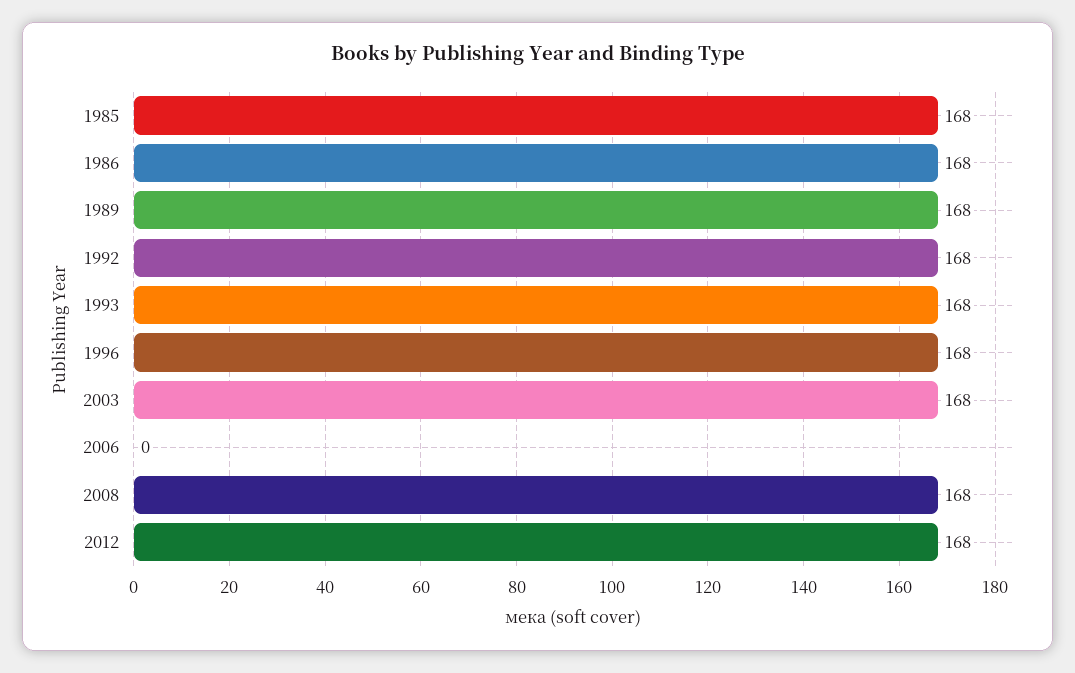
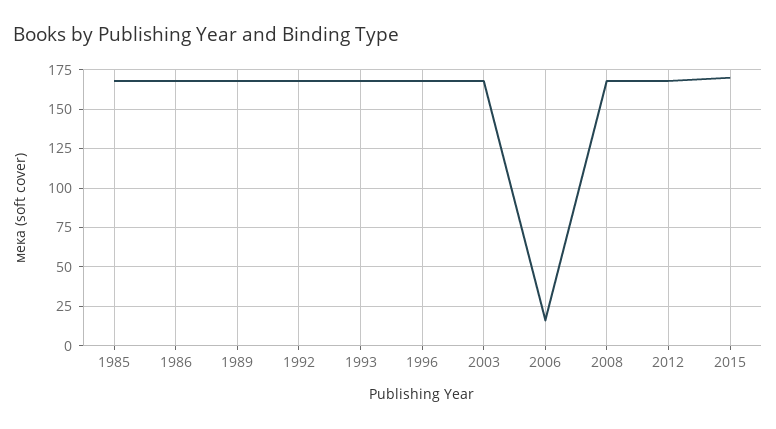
2006: 0 -> 15
2015: none -> 170

